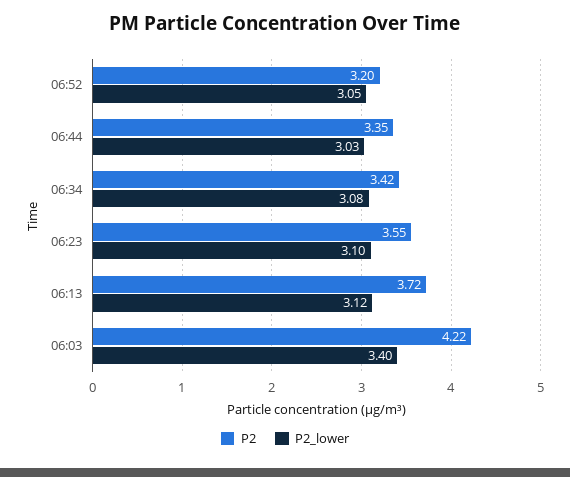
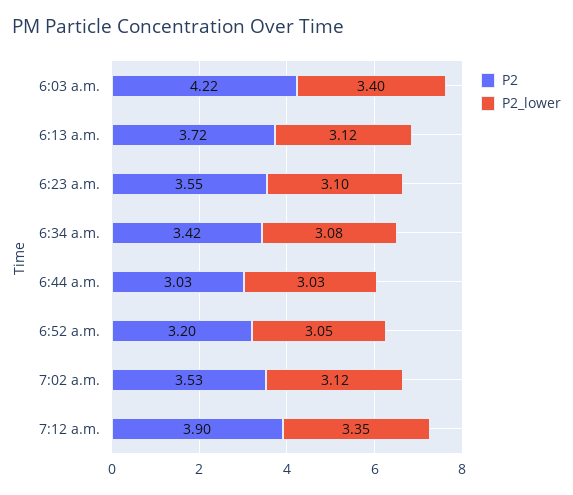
P2, 06:44: 3.35 -> 3.03
P2, 7:02 a.m.: none -> 3.53
P2_lower, 7:02 a.m.: none -> 3.12
P2, 7:12 a.m.: none -> 3.9
P2_lower, 7:12 a.m.: none -> 3.35

